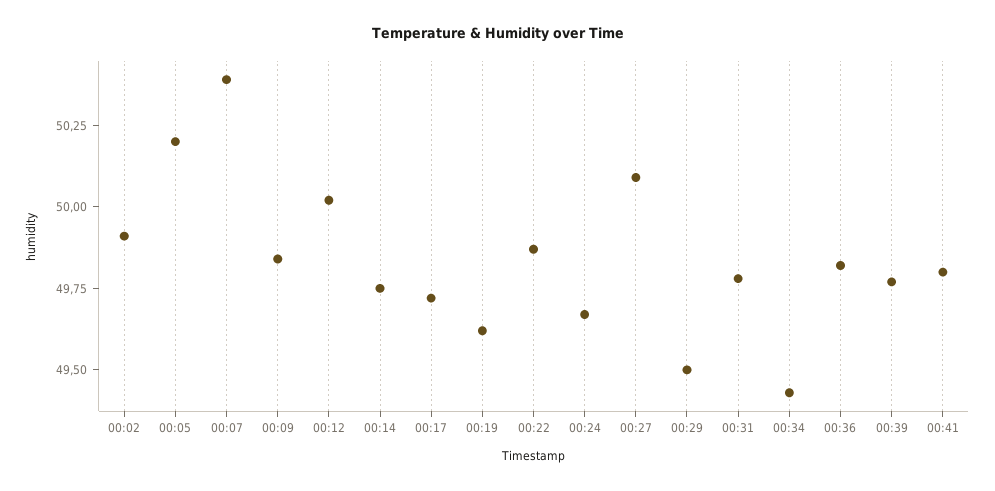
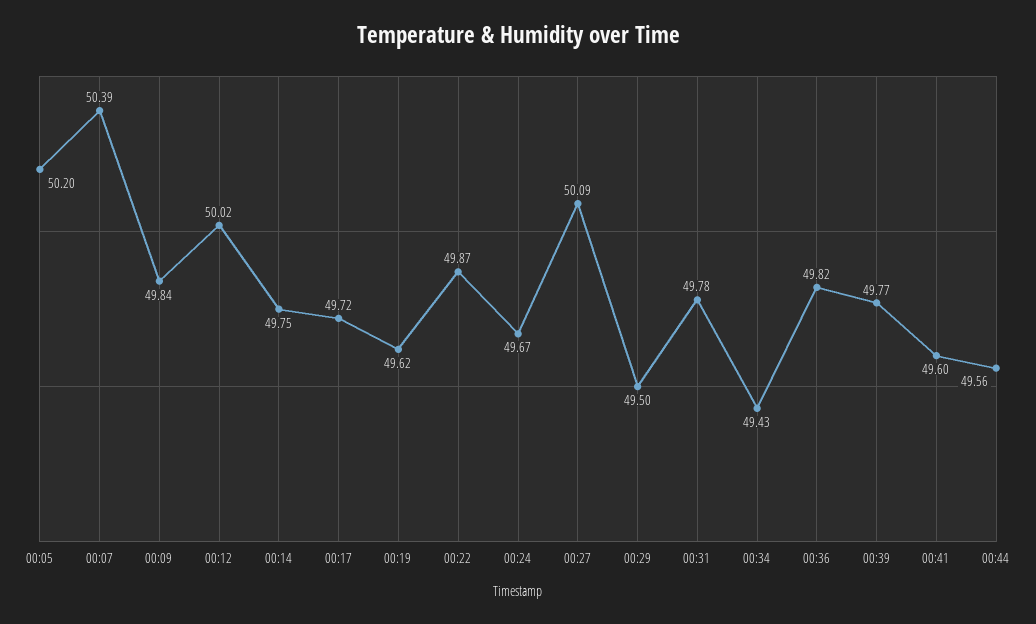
00:02: 49.9 -> none
00:41: 49.8 -> 49.6
00:44: none -> 49.56

